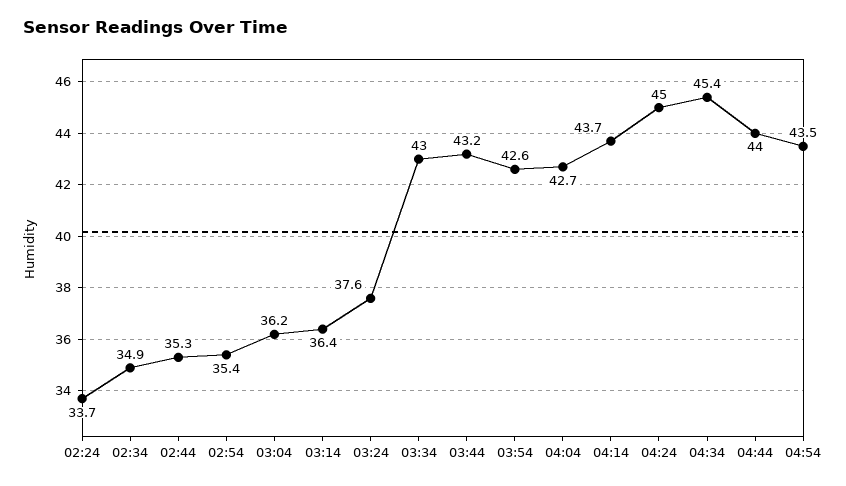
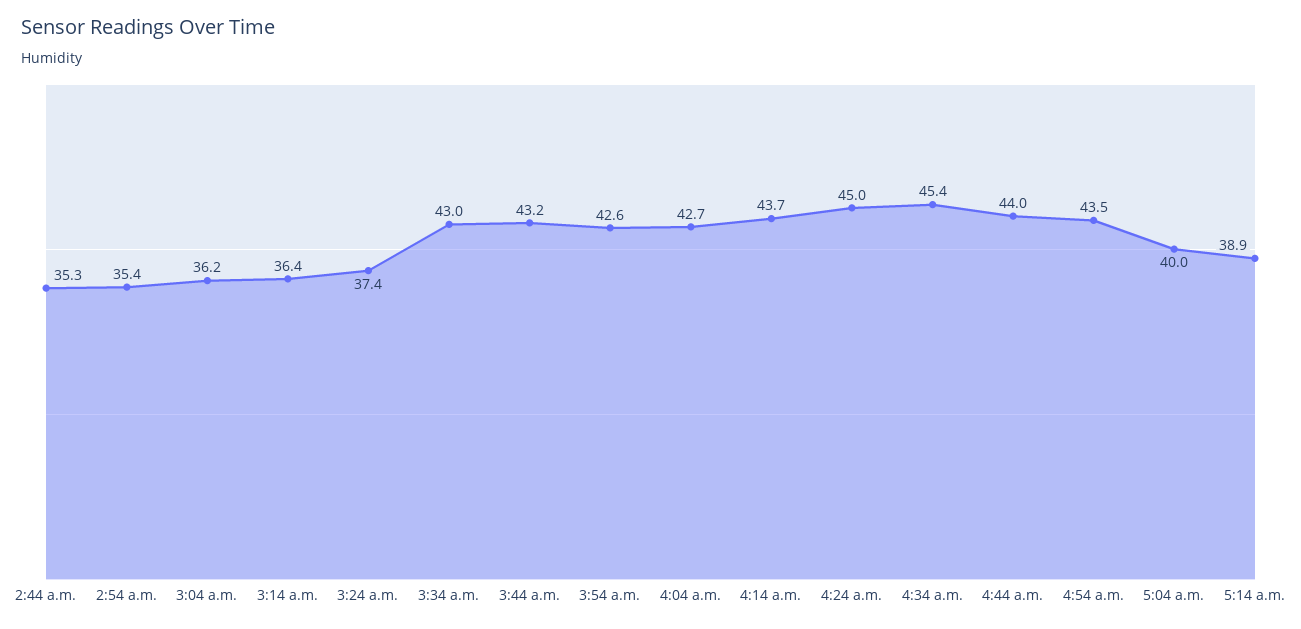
02:24: 33.7 -> none
02:34: 34.9 -> none
03:24: 37.6 -> 37.4
5:04 a.m.: none -> 40
5:14 a.m.: none -> 38.9

